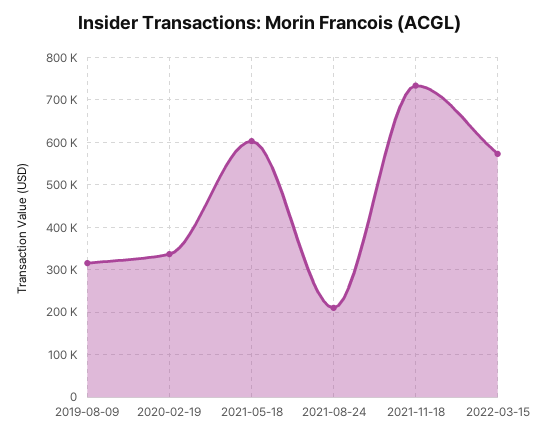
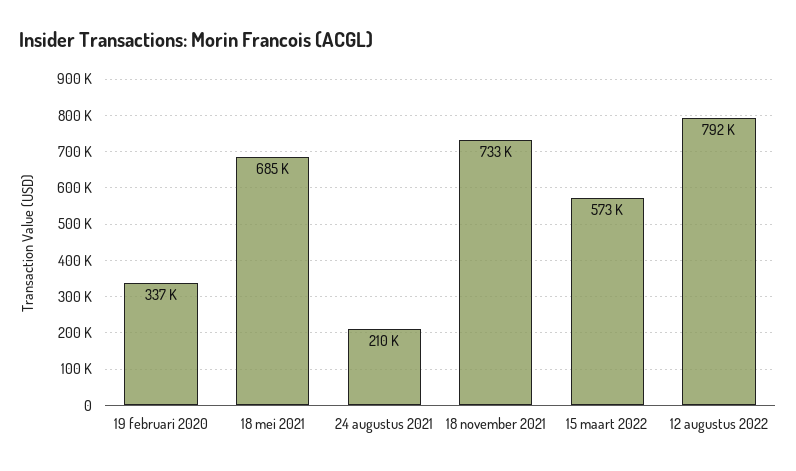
2019-08-09: 320000 -> none
2021-05-18: 600000 -> 685000
12 augustus 2022: none -> 792000

